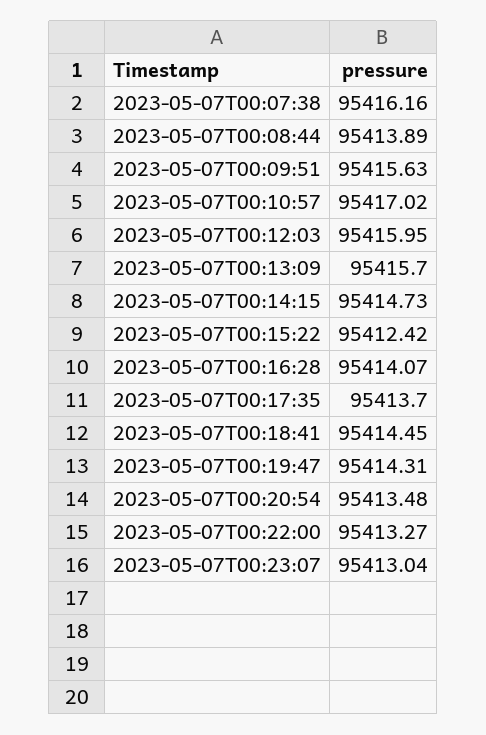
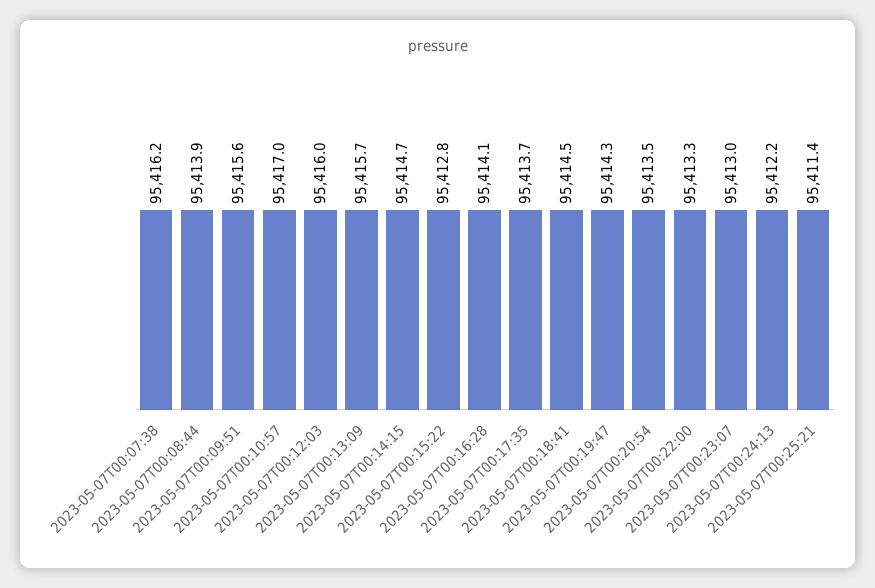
2023-05-07T00:15:22: 95412.42 -> 95412.8
2023-05-07T00:24:13: none -> 95412.2
2023-05-07T00:25:21: none -> 95411.4

